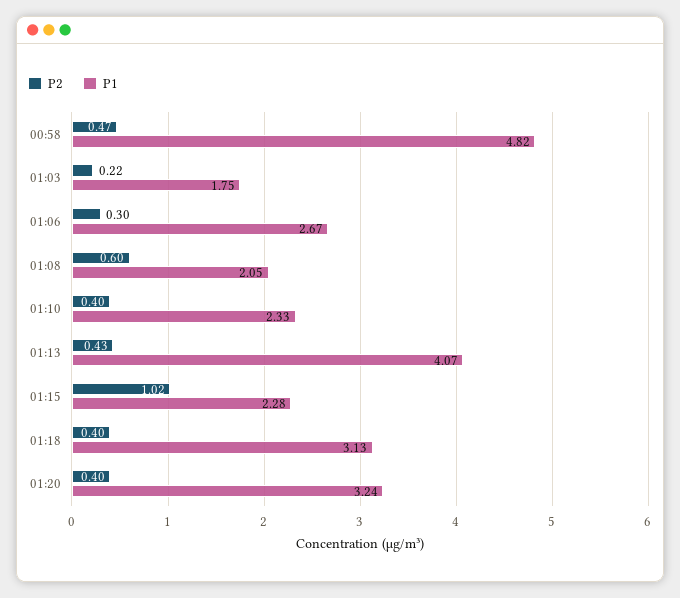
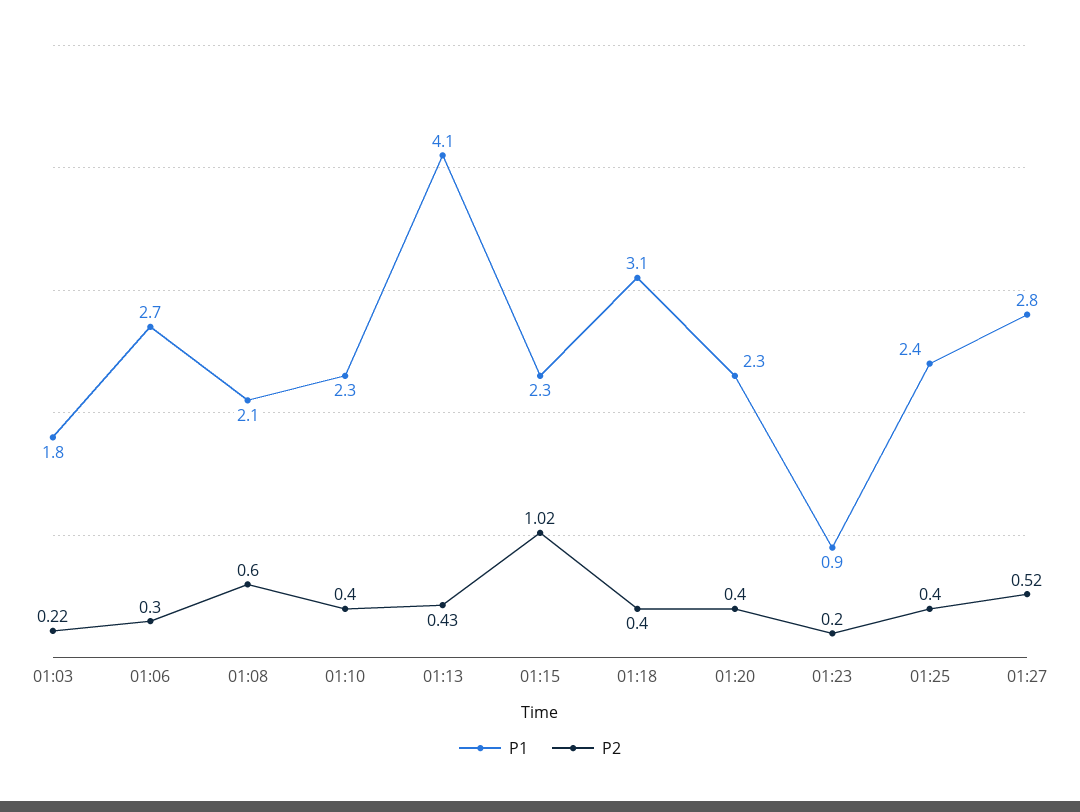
P2, 00:58: 0.47 -> none
P1, 00:58: 4.82 -> none
P1, 01:20: 3.24 -> 2.3
P1, 01:23: none -> 0.9
P2, 01:23: none -> 0.2
P1, 01:25: none -> 2.4
P2, 01:25: none -> 0.4
P1, 01:27: none -> 2.8
P2, 01:27: none -> 0.52

